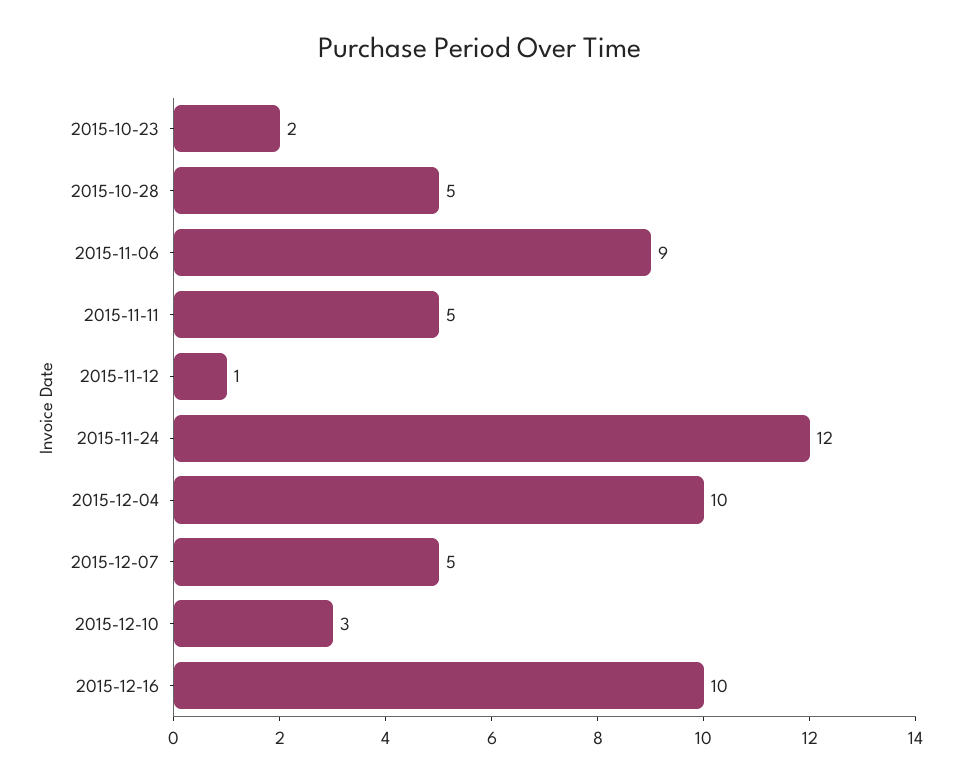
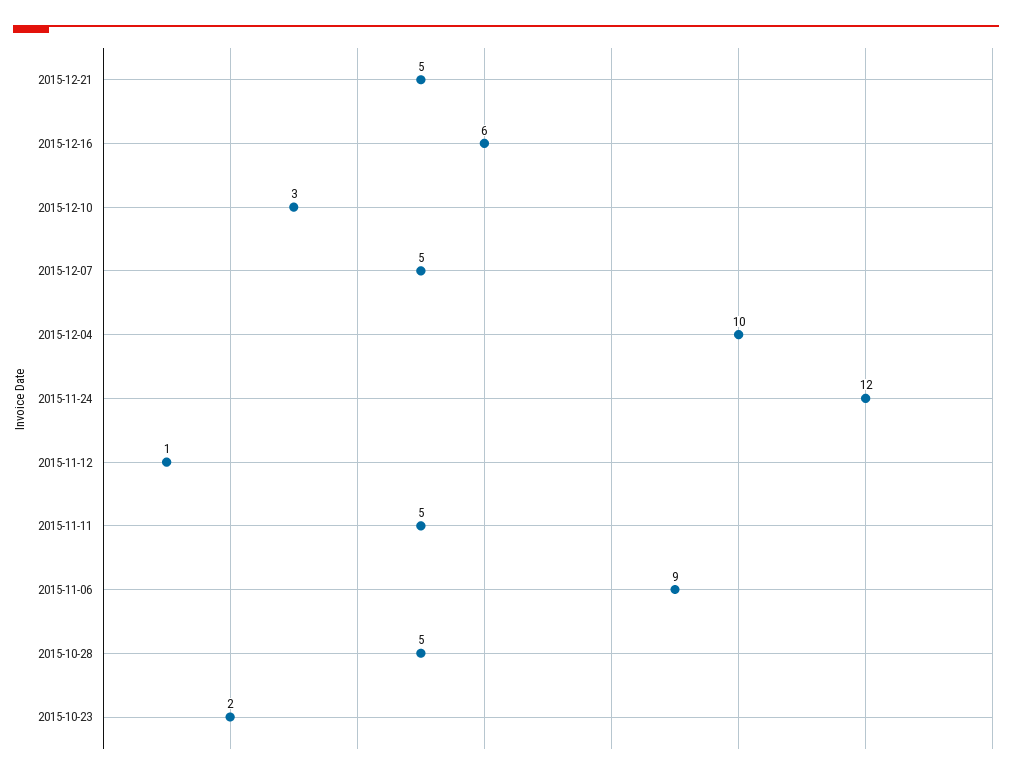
2015-12-16: 10 -> 6
2015-12-21: none -> 5

